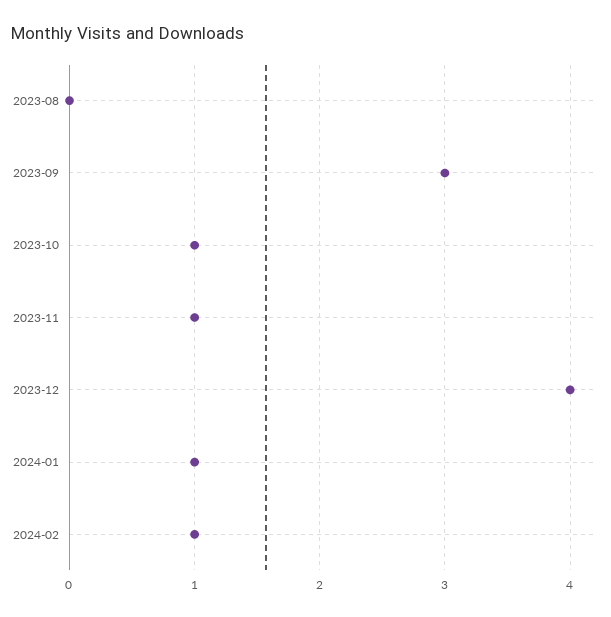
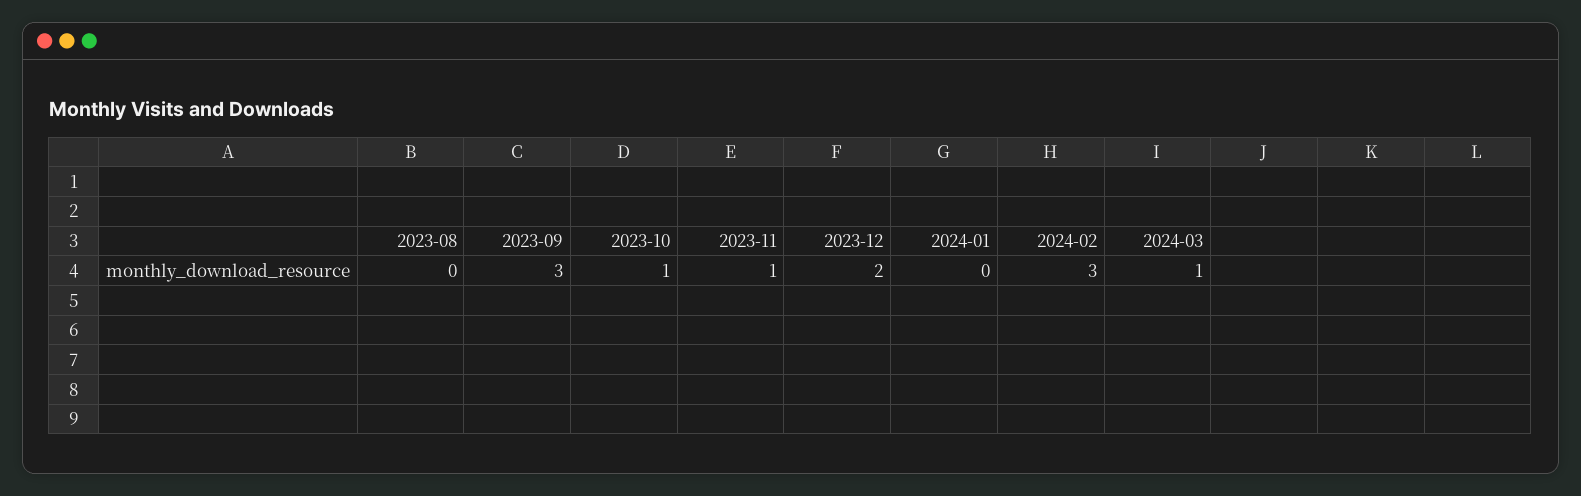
2023-12: 4 -> 2
2024-01: 1 -> 0
2024-02: 1 -> 3
2024-03: none -> 1

